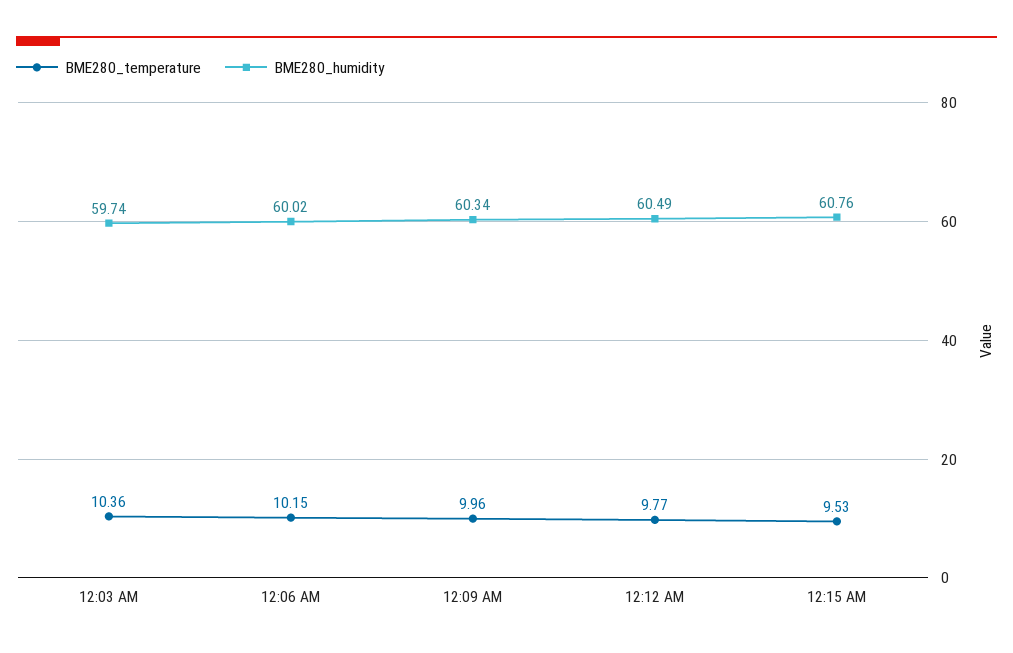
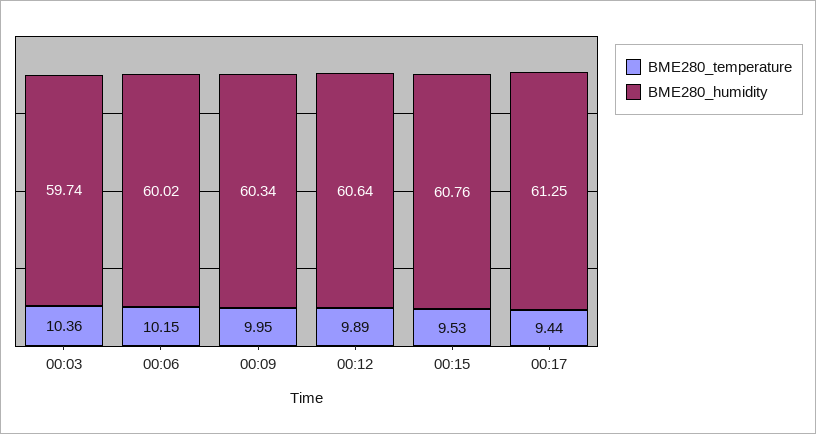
BME280_temperature, 12:09 AM: 9.96 -> 9.95
BME280_temperature, 12:12 AM: 9.77 -> 9.89
BME280_humidity, 12:12 AM: 60.49 -> 60.64
BME280_temperature, 00:17: none -> 9.44
BME280_humidity, 00:17: none -> 61.25

